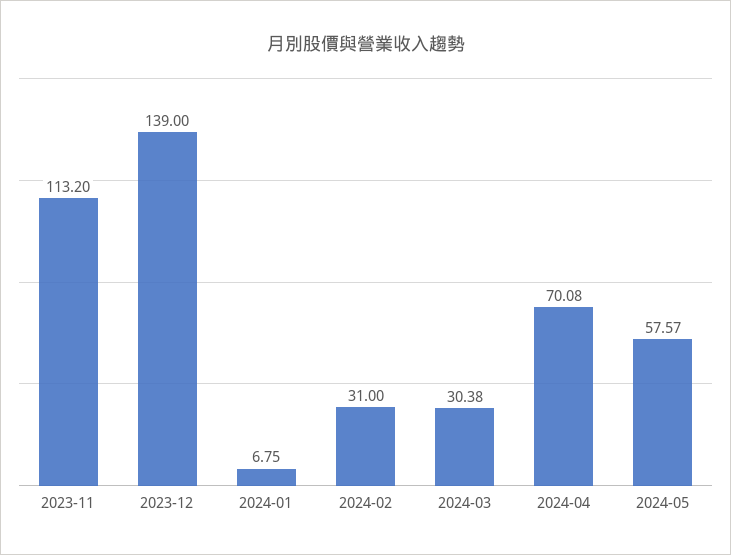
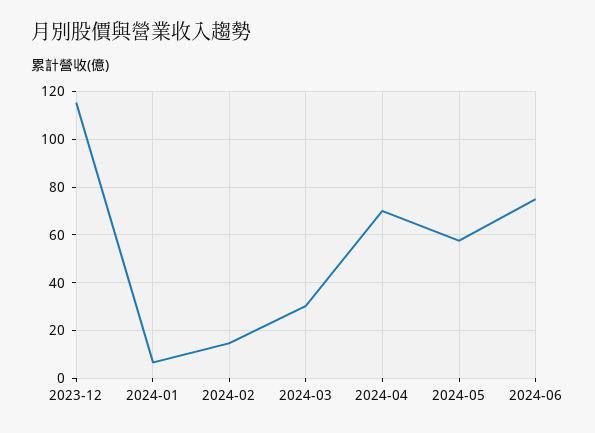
2023-11: 113.2 -> none
2023-12: 139 -> 115
2024-02: 31 -> 15
2024-06: none -> 75

